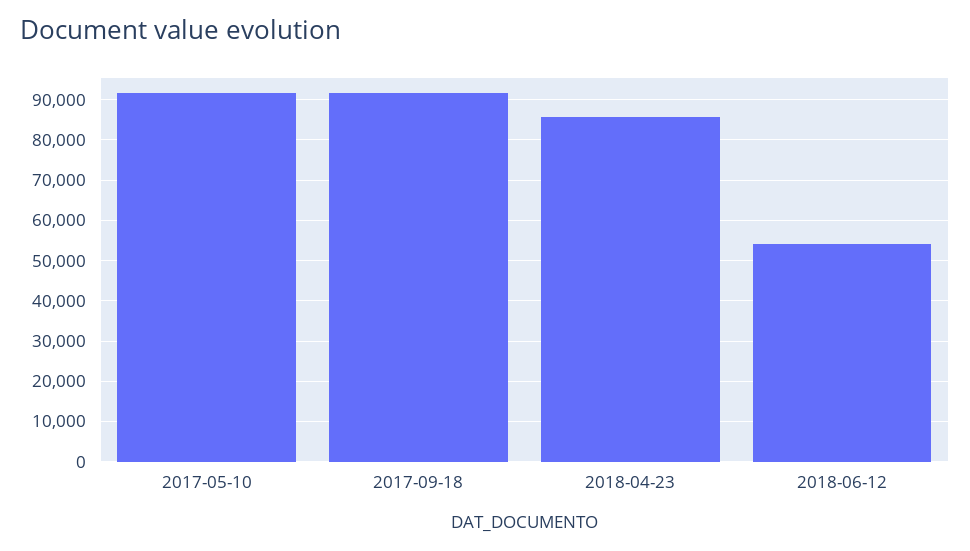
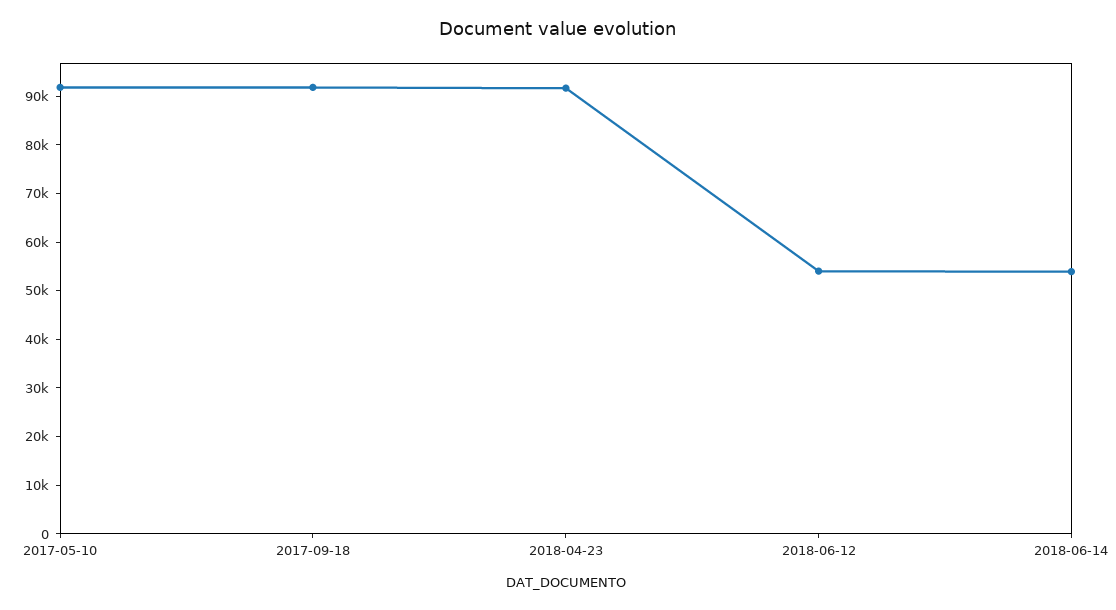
2018-04-23: 86000 -> 92000
2018-06-14: none -> 54000

